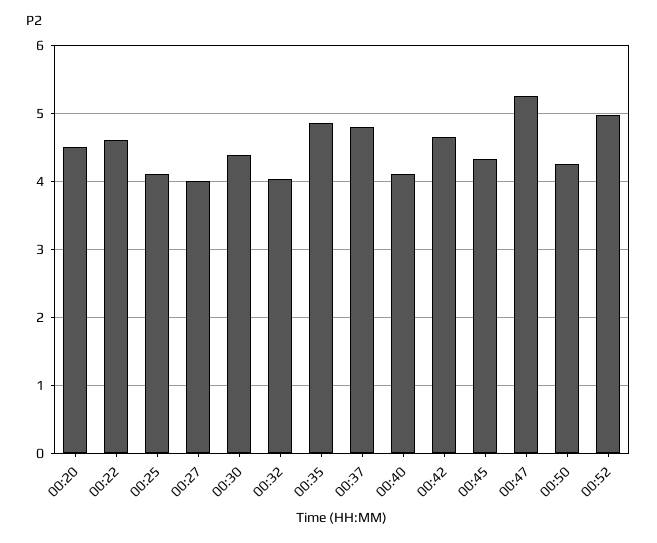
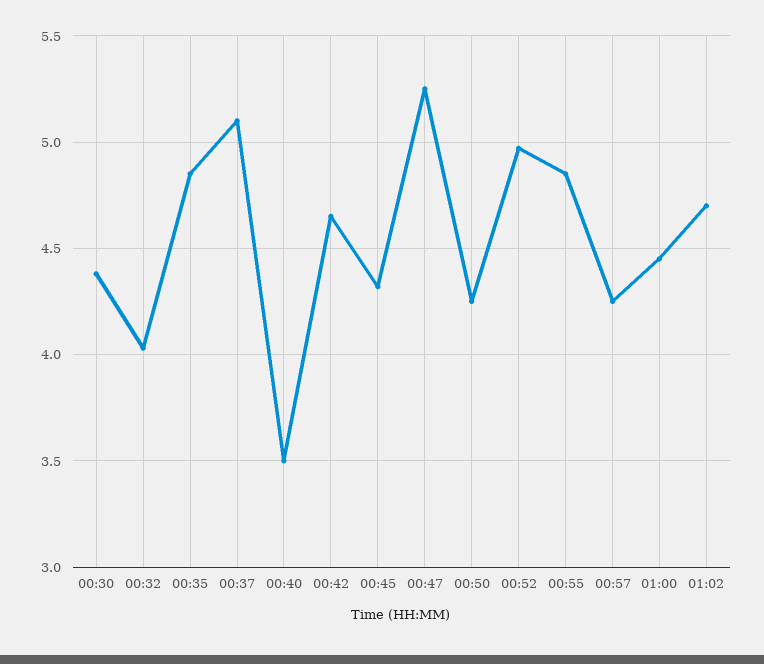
00:20: 4.5 -> none
00:22: 4.6 -> none
00:25: 4.1 -> none
00:27: 4 -> none
00:37: 4.8 -> 5.1
00:40: 4.1 -> 3.5
00:55: none -> 4.85
00:57: none -> 4.25
01:00: none -> 4.45
01:02: none -> 4.7

